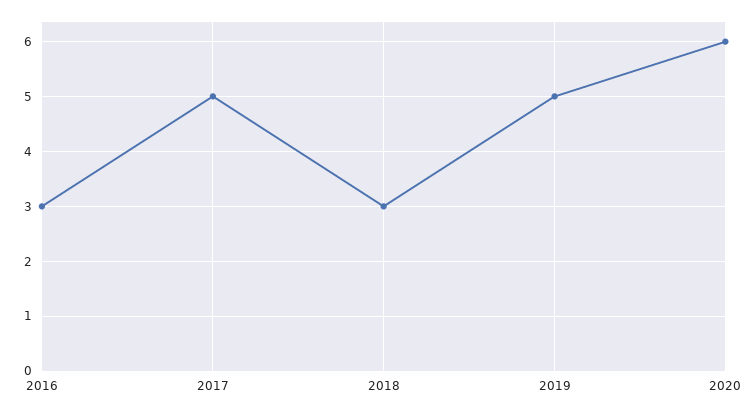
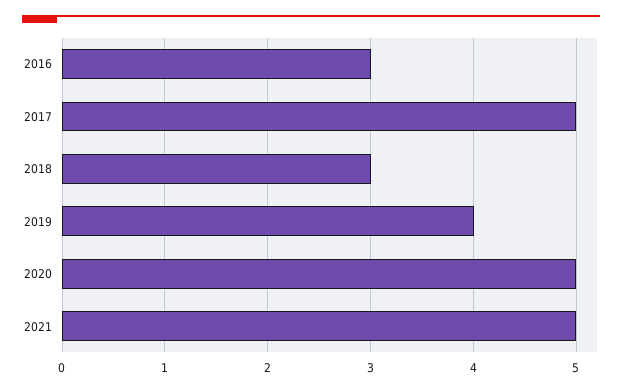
2019: 5 -> 4
2020: 6 -> 5
2021: none -> 5

